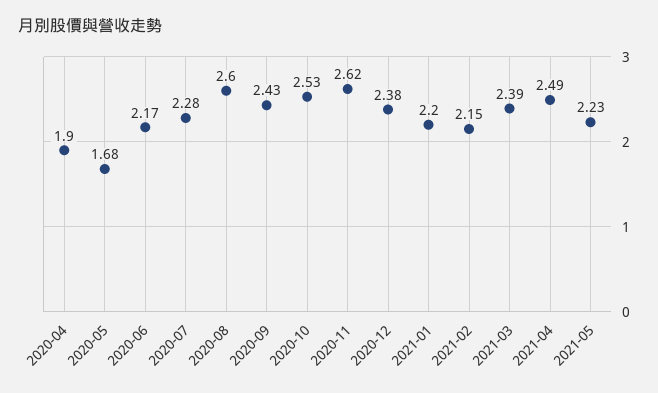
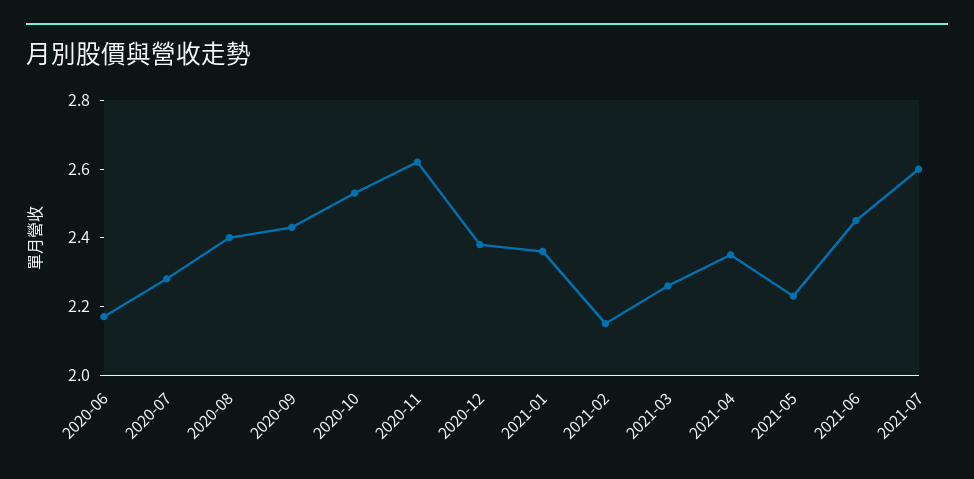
2020-04: 1.9 -> none
2020-05: 1.68 -> none
2020-08: 2.6 -> 2.4
2021-01: 2.2 -> 2.35
2021-03: 2.39 -> 2.25
2021-04: 2.49 -> 2.35
2021-06: none -> 2.45
2021-07: none -> 2.6

